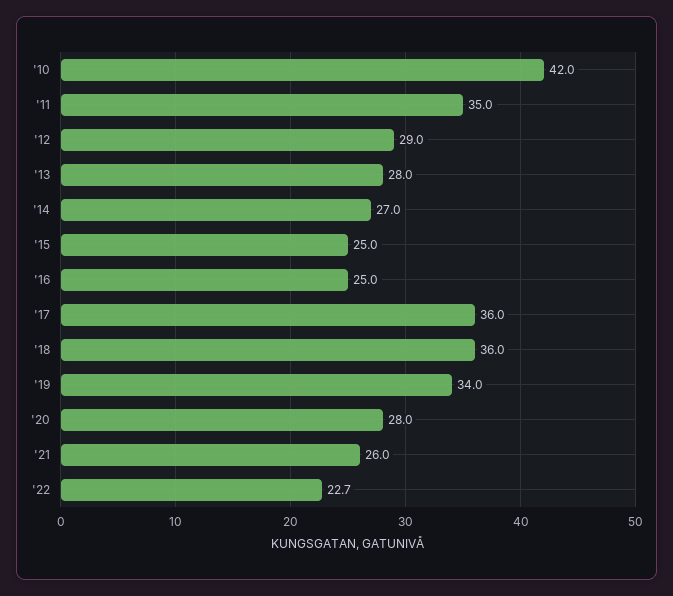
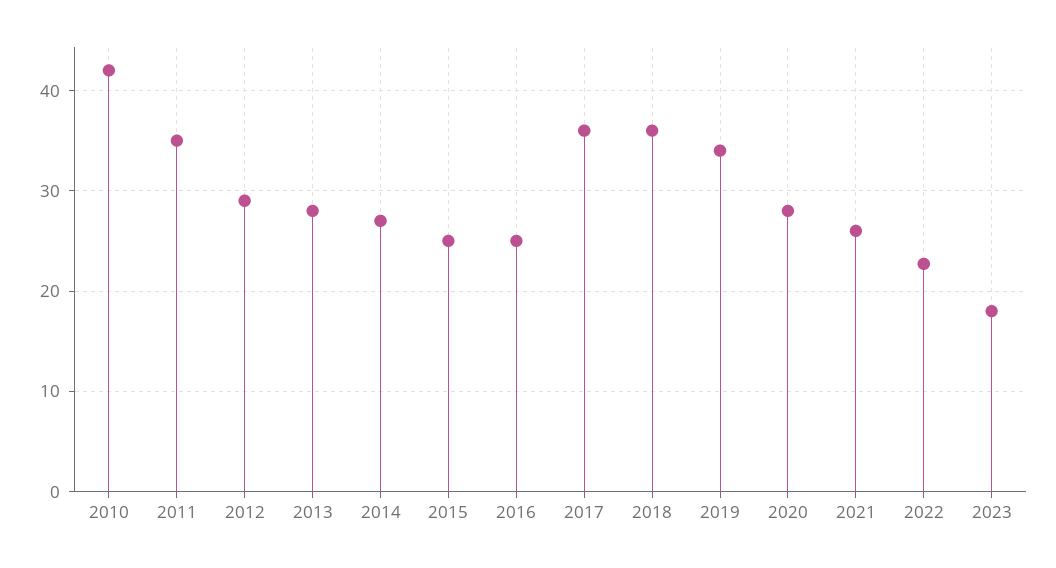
2023: none -> 18

